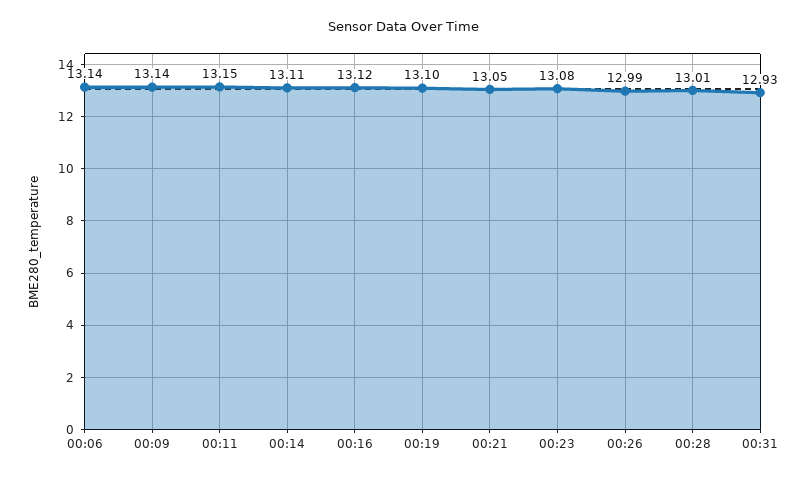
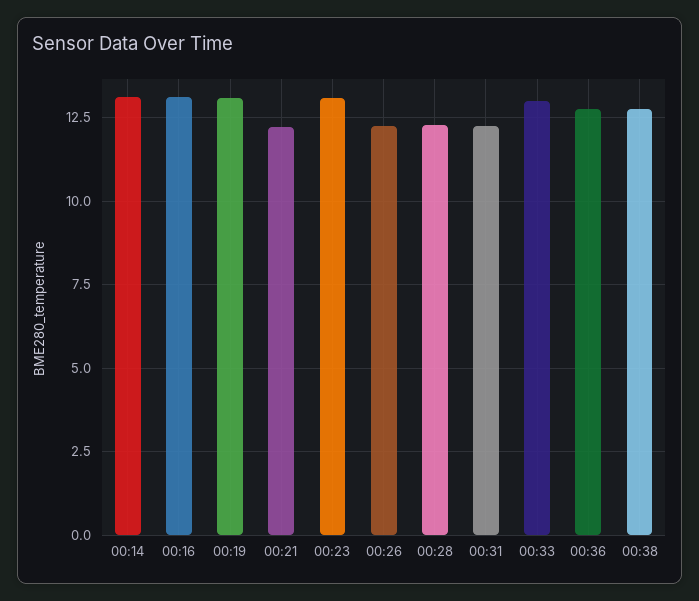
00:06: 13.14 -> none
00:09: 13.14 -> none
00:11: 13.15 -> none
00:21: 13.05 -> 12.25
00:26: 12.99 -> 12.25
00:28: 13.01 -> 12.25
00:31: 12.93 -> 12.25
00:33: none -> 13
00:36: none -> 12.75
00:38: none -> 12.75

